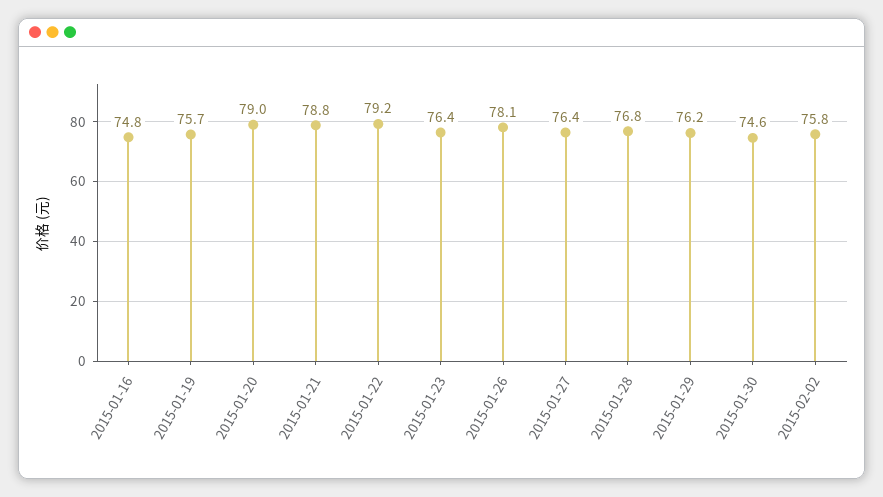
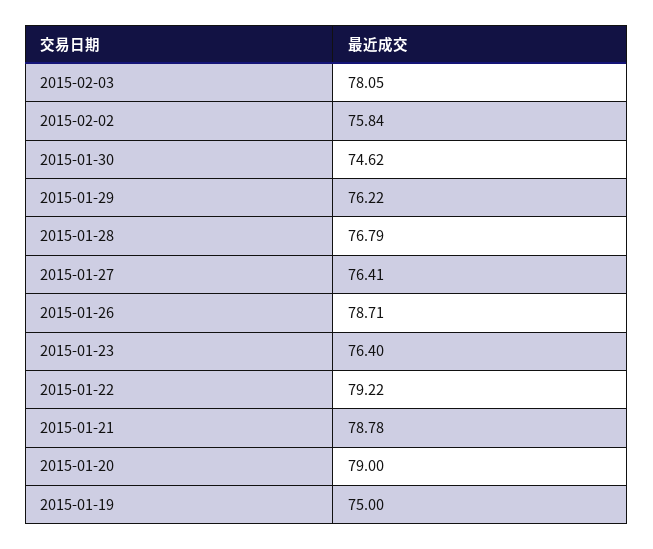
2015-01-16: 74.8 -> none
2015-01-19: 75.7 -> 75
2015-01-26: 78.1 -> 78.71
2015-02-03: none -> 78.05

